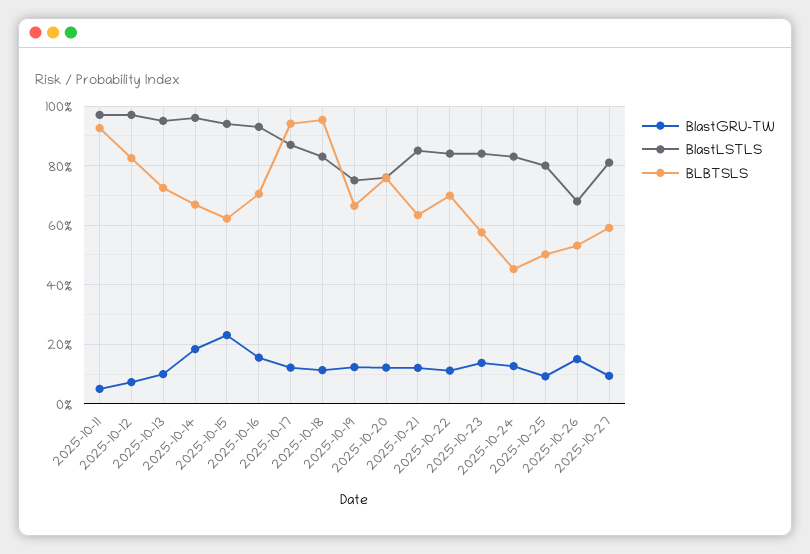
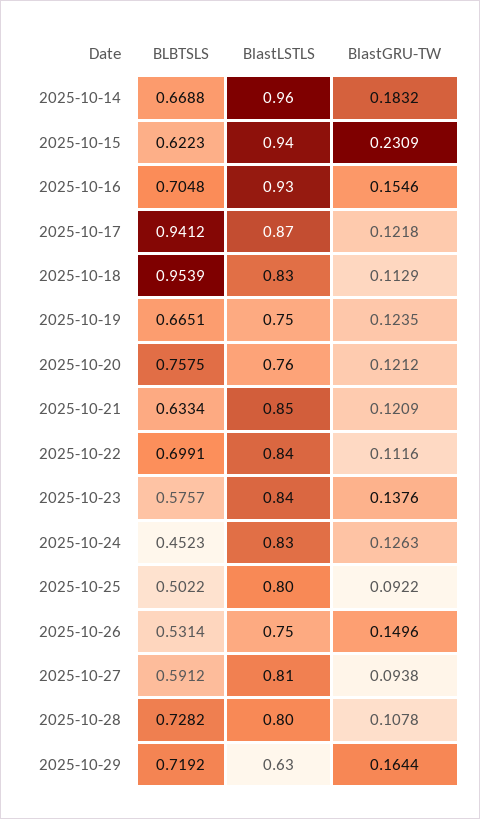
BlastGRU-TW, 2025-10-11: 0.05 -> none
BlastLSTLS, 2025-10-11: 0.975 -> none
BLBTSLS, 2025-10-11: 0.925 -> none
BlastGRU-TW, 2025-10-12: 0.075 -> none
BlastLSTLS, 2025-10-12: 0.975 -> none
BLBTSLS, 2025-10-12: 0.825 -> none
BlastGRU-TW, 2025-10-13: 0.1 -> none
BlastLSTLS, 2025-10-13: 0.95 -> none
BLBTSLS, 2025-10-13: 0.725 -> none
BlastLSTLS, 2025-10-26: 0.675 -> 0.75
BLBTSLS, 2025-10-28: none -> 0.7282
BlastLSTLS, 2025-10-28: none -> 0.8
BlastGRU-TW, 2025-10-28: none -> 0.1078
BLBTSLS, 2025-10-29: none -> 0.7192
BlastLSTLS, 2025-10-29: none -> 0.63
BlastGRU-TW, 2025-10-29: none -> 0.1644

